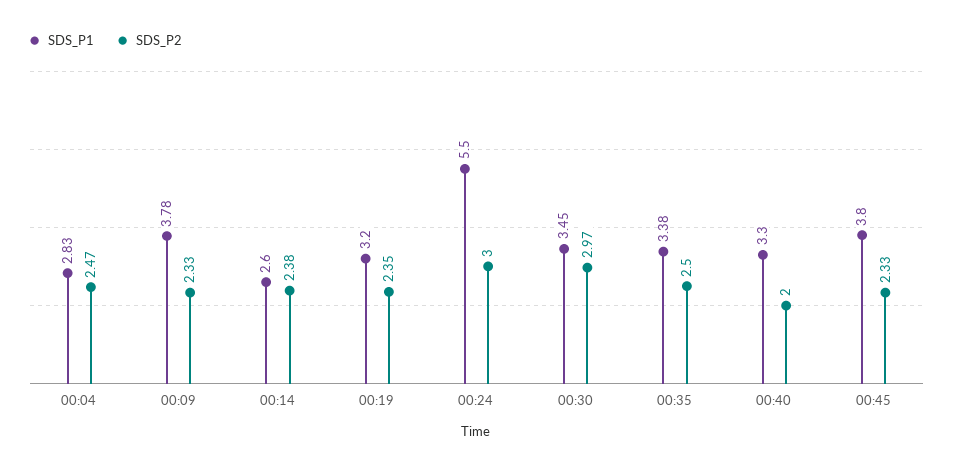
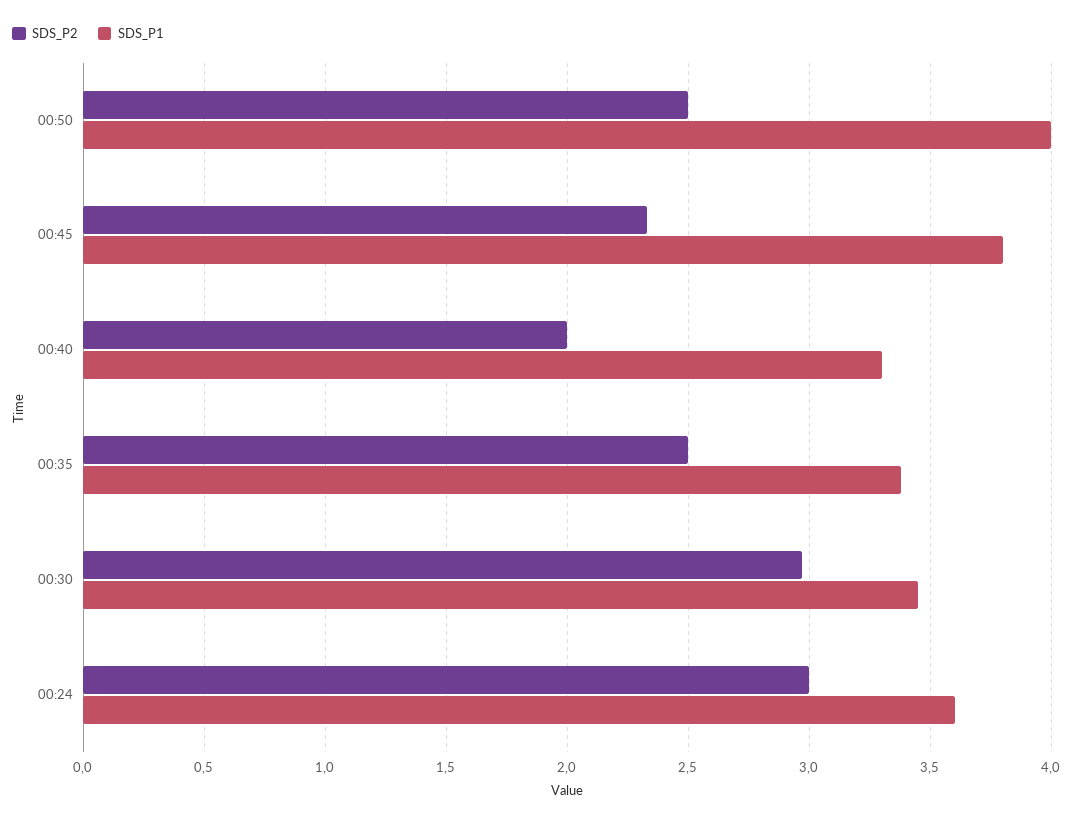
SDS_P1, 00:04: 2.83 -> none
SDS_P2, 00:04: 2.47 -> none
SDS_P1, 00:09: 3.78 -> none
SDS_P2, 00:09: 2.33 -> none
SDS_P1, 00:14: 2.6 -> none
SDS_P2, 00:14: 2.38 -> none
SDS_P1, 00:19: 3.2 -> none
SDS_P2, 00:19: 2.35 -> none
SDS_P1, 00:24: 5.5 -> 3.6
SDS_P2, 00:50: none -> 2.5
SDS_P1, 00:50: none -> 4

